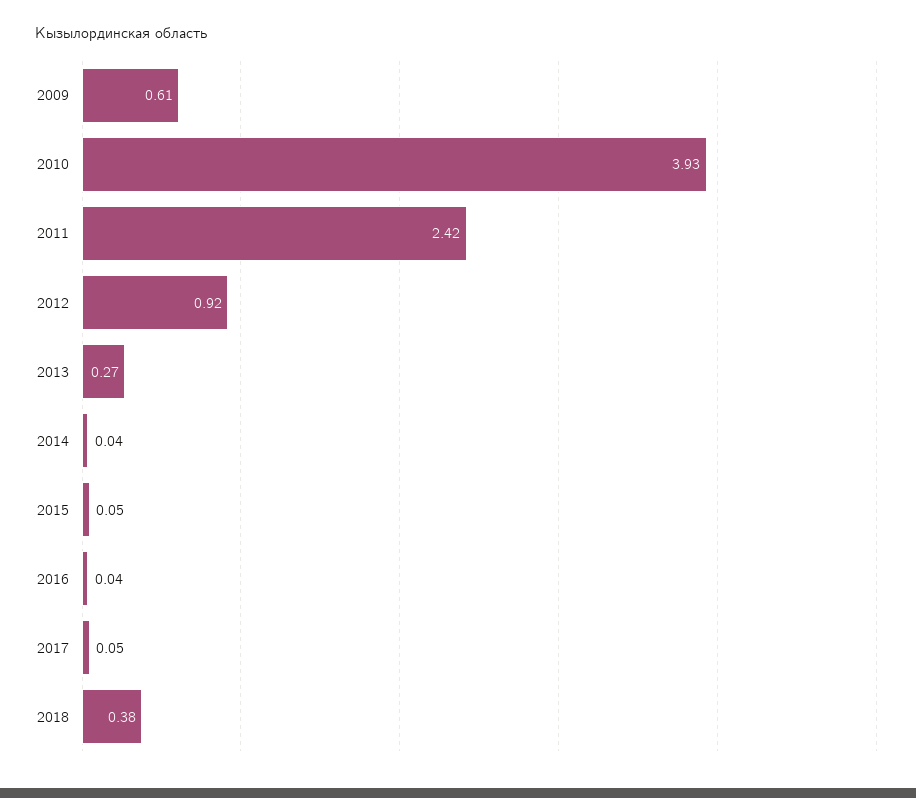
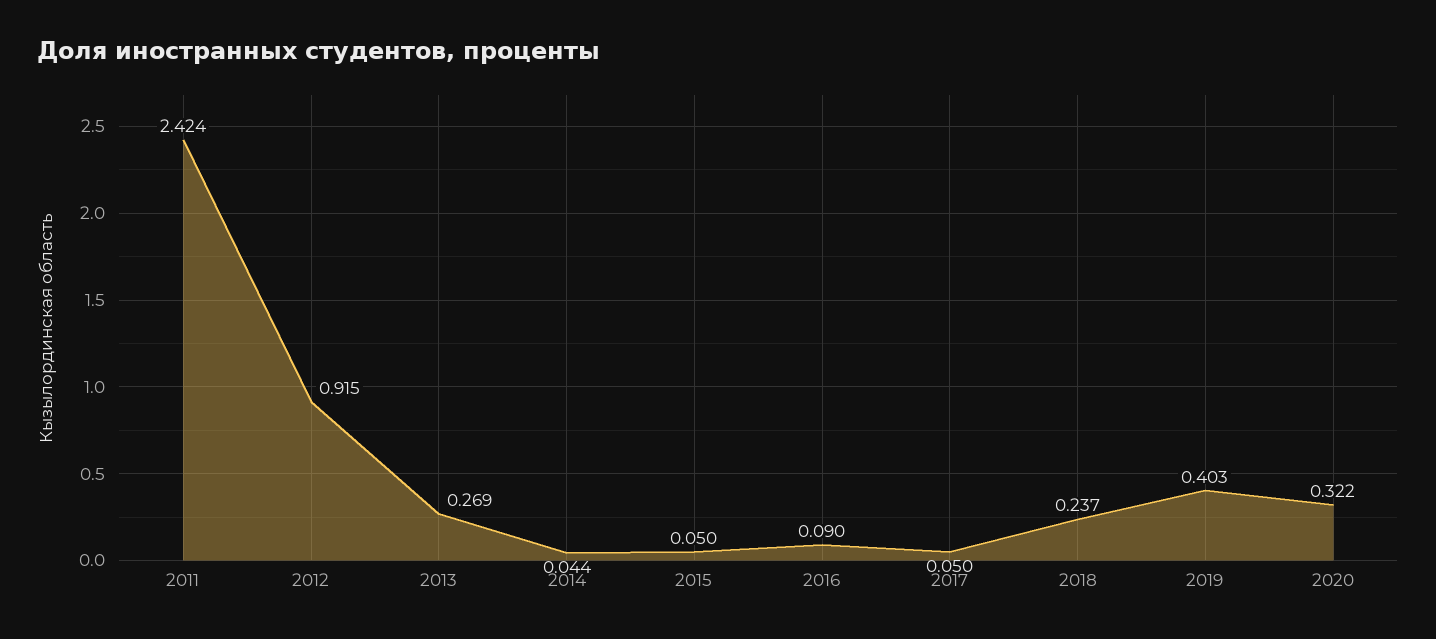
2009: 0.61 -> none
2010: 3.93 -> none
2016: 0.04 -> 0.09
2018: 0.38 -> 0.237
2019: none -> 0.403
2020: none -> 0.322

